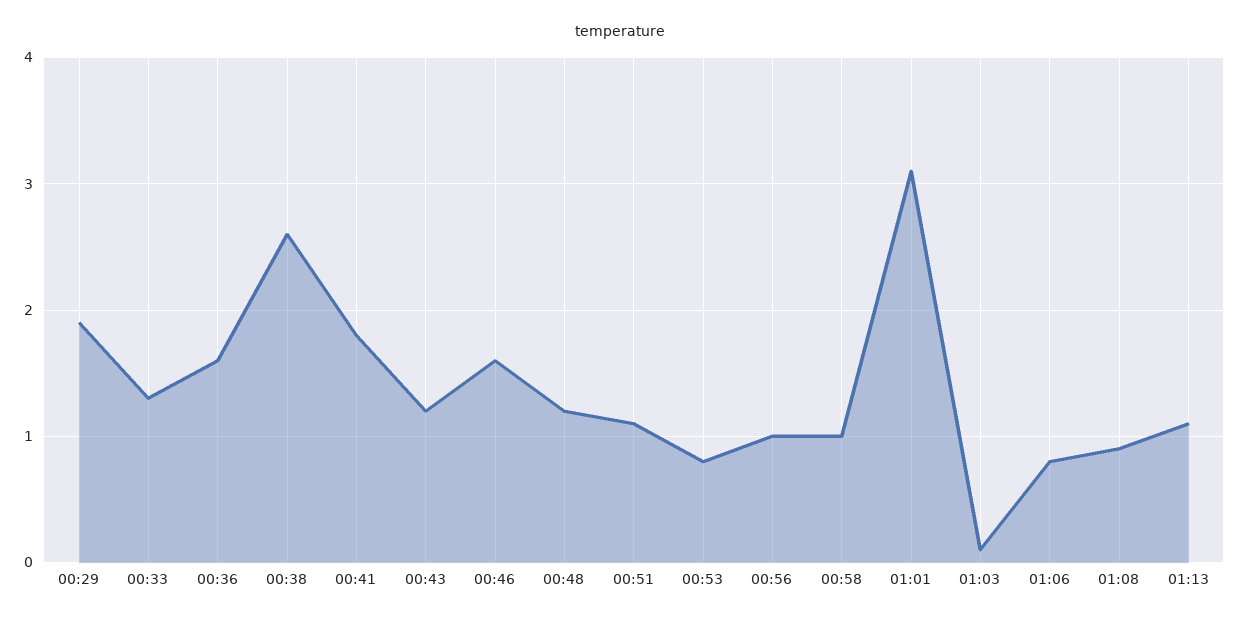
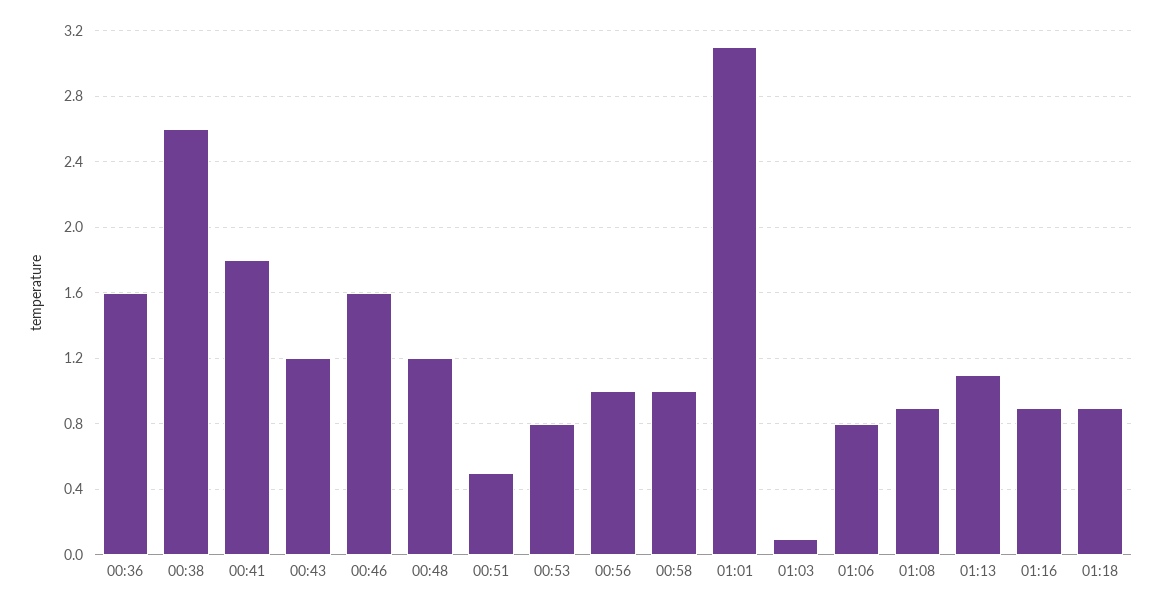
00:29: 1.9 -> none
00:33: 1.3 -> none
00:51: 1.1 -> 0.5
01:16: none -> 0.9
01:18: none -> 0.9

